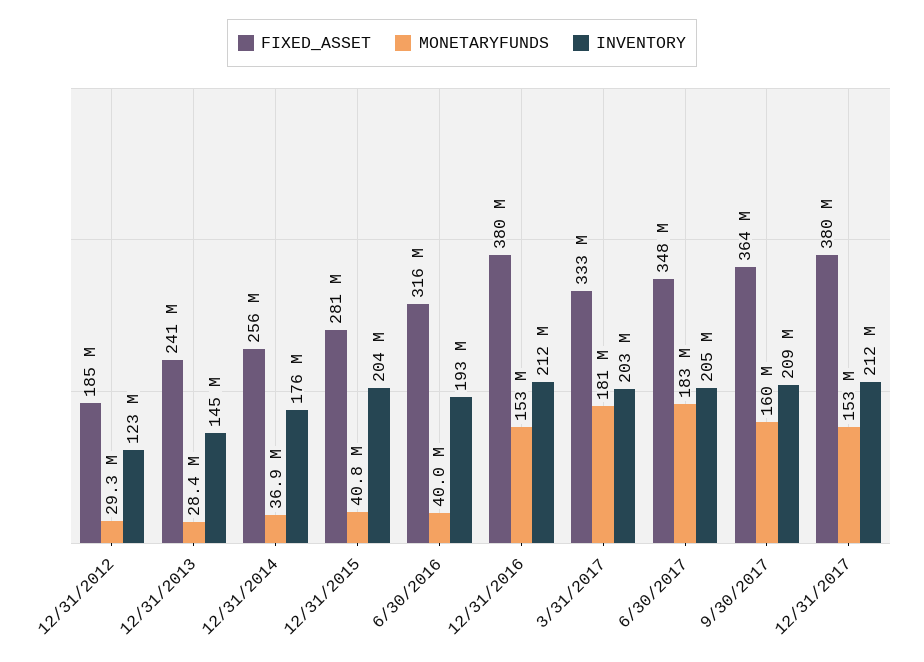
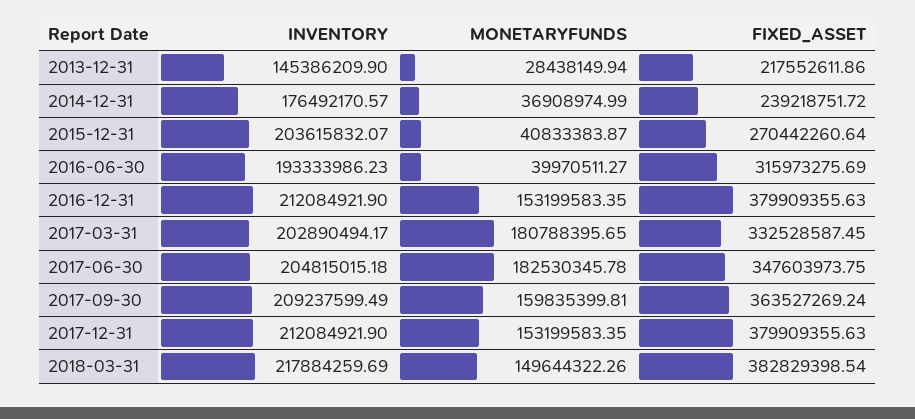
FIXED_ASSET, 12/31/2012: 185000000 -> none
MONETARYFUNDS, 12/31/2012: 29300000 -> none
INVENTORY, 12/31/2012: 123000000 -> none
FIXED_ASSET, 12/31/2013: 241000000 -> 217552611.86
FIXED_ASSET, 12/31/2014: 256000000 -> 239218751.72
FIXED_ASSET, 12/31/2015: 281000000 -> 270442260.64
INVENTORY, 2018-03-31: none -> 217884259.69
MONETARYFUNDS, 2018-03-31: none -> 149644322.26
FIXED_ASSET, 2018-03-31: none -> 382829398.54

